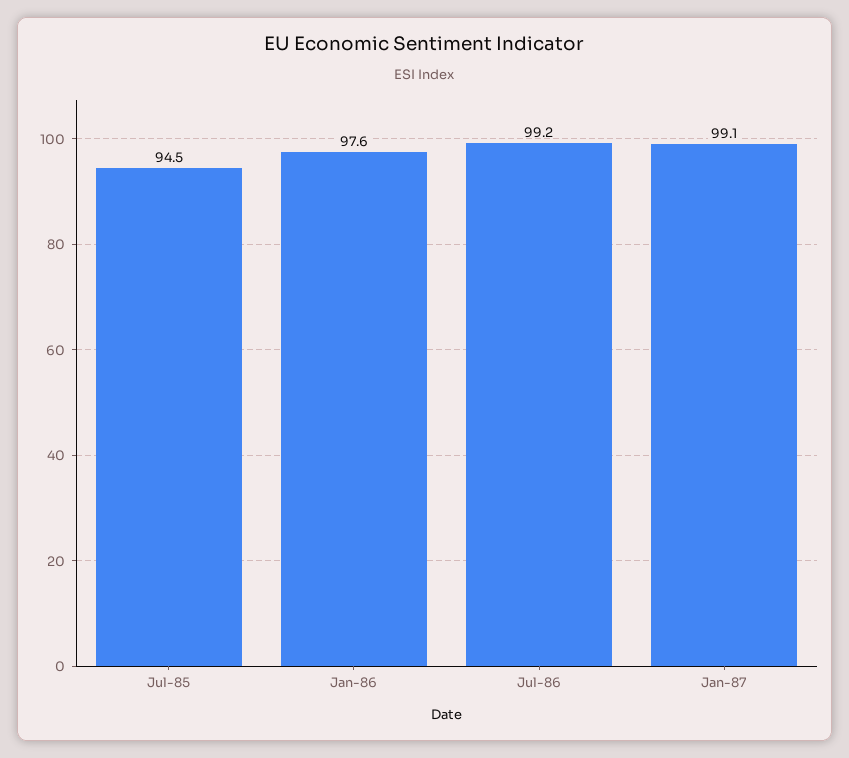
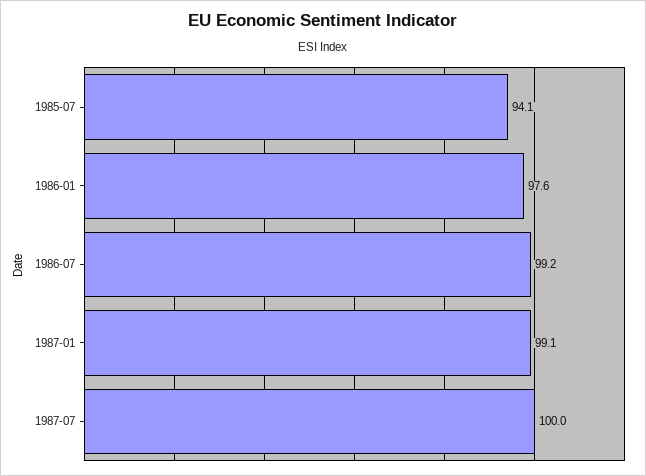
Jul-85: 94.5 -> 94.1
1987-07: none -> 100

